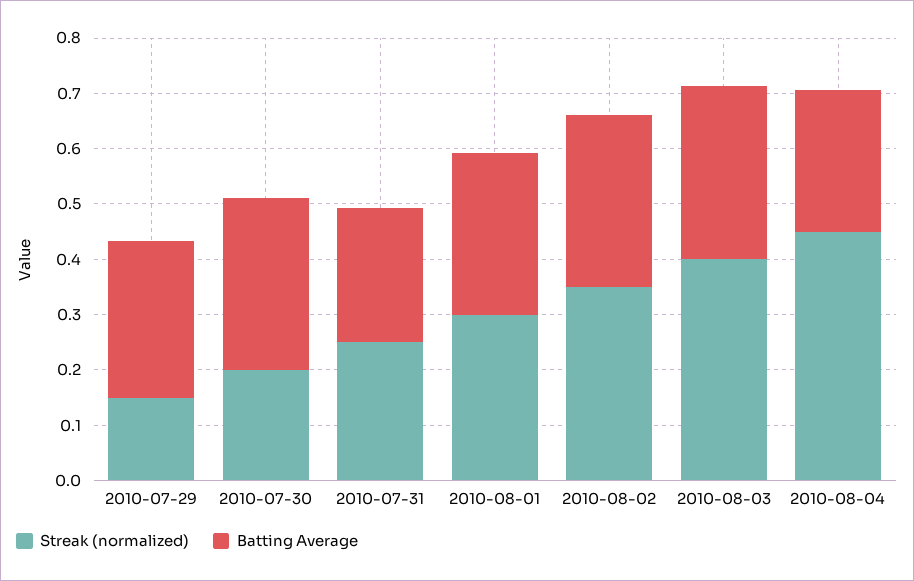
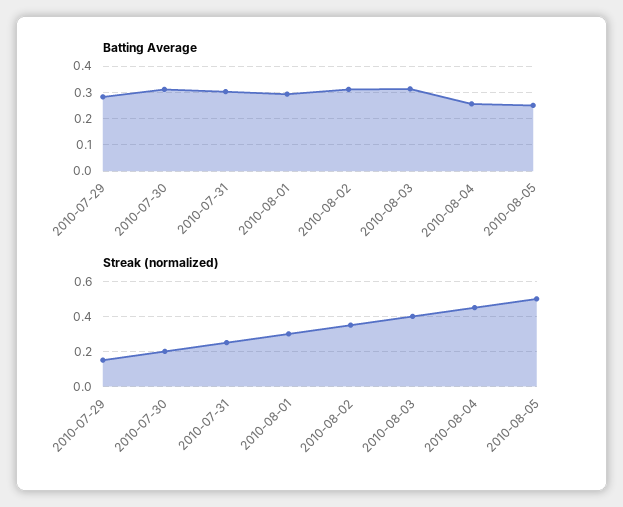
Batting Average, 2010-07-31: 0.24 -> 0.3
Batting Average, 2010-08-05: none -> 0.25
Streak (normalized), 2010-08-05: none -> 0.5

